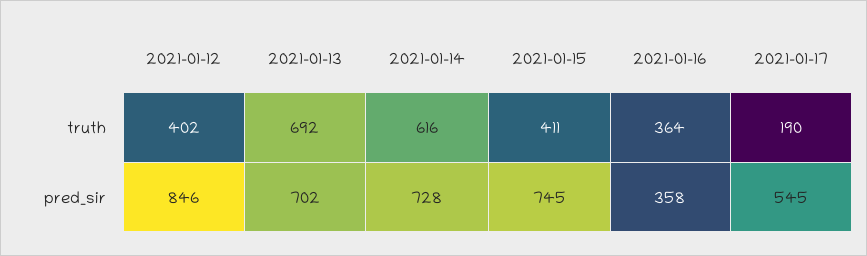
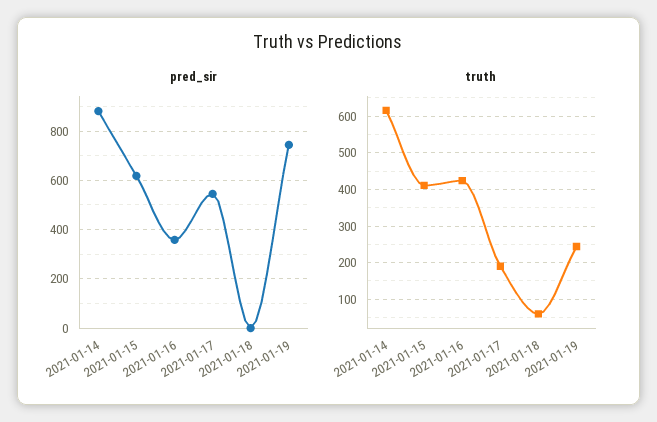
truth, 2021-01-12: 402 -> none
truth, 2021-01-13: 692 -> none
truth, 2021-01-16: 364 -> 420
pred_sir, 2021-01-12: 846 -> none
pred_sir, 2021-01-13: 702 -> none
pred_sir, 2021-01-14: 728 -> 875
pred_sir, 2021-01-15: 745 -> 625
pred_sir, 2021-01-18: none -> 0
pred_sir, 2021-01-19: none -> 750
truth, 2021-01-18: none -> 60
truth, 2021-01-19: none -> 240

